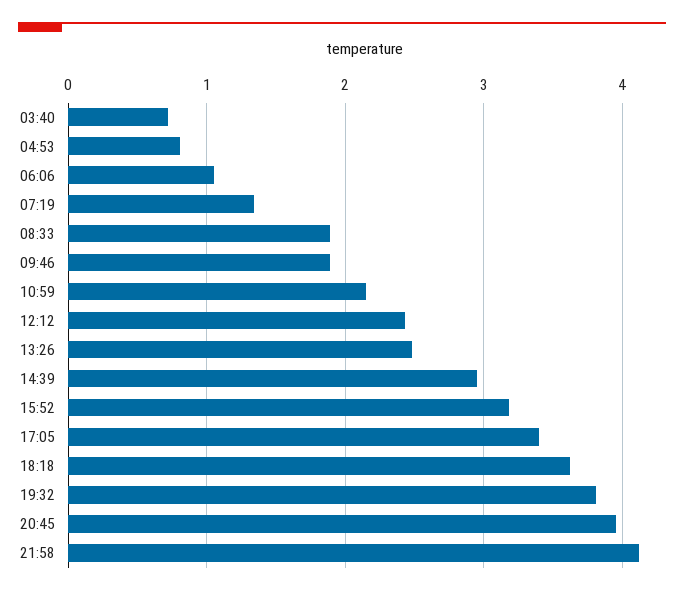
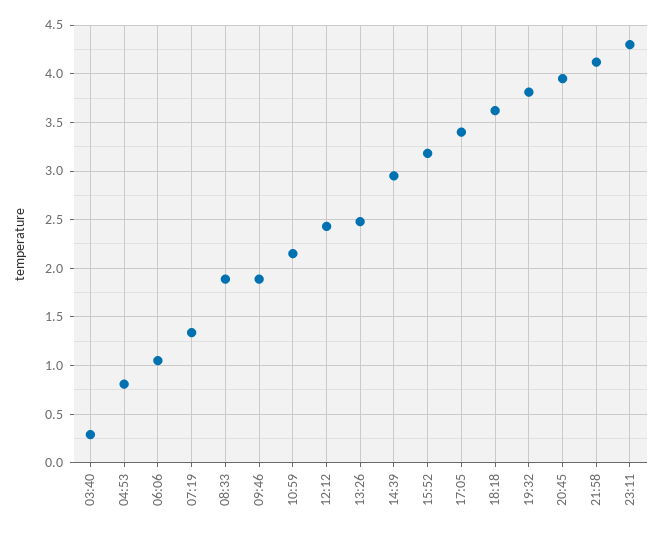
03:40: 0.7 -> 0.3
23:11: none -> 4.3

